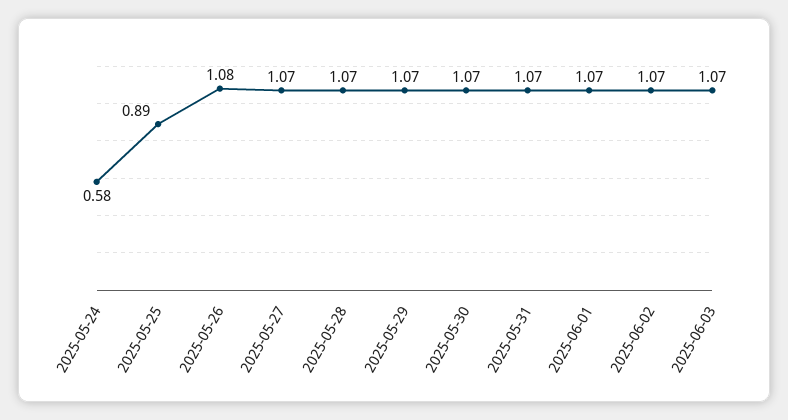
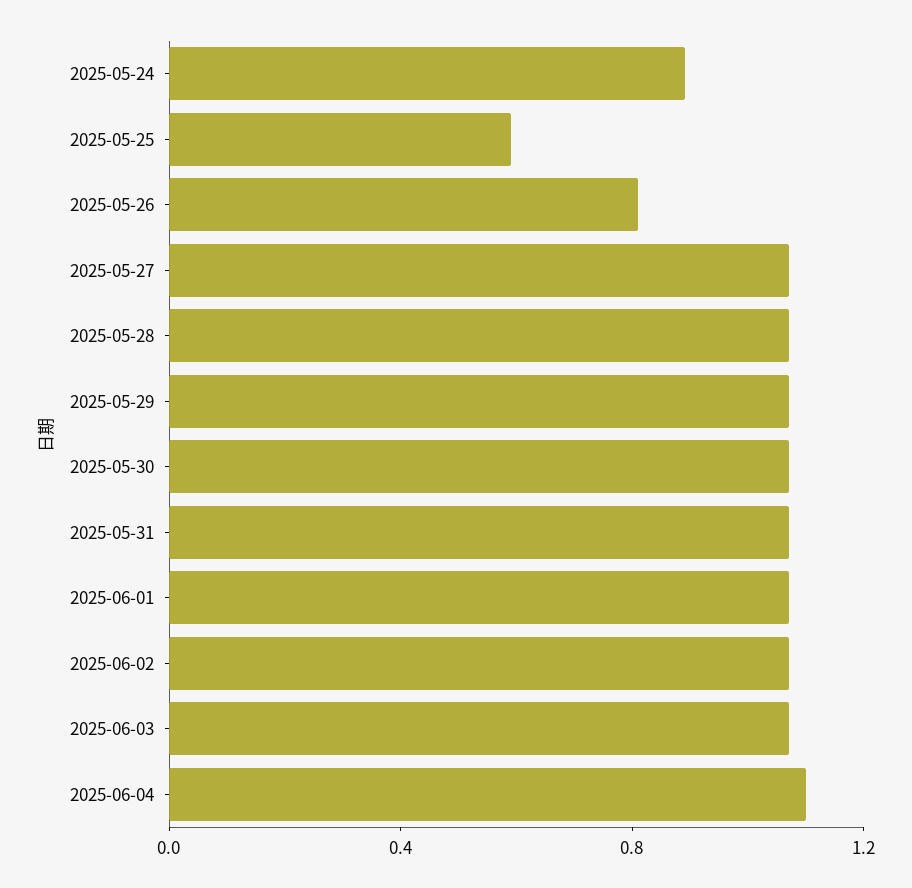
2025-05-24: 0.58 -> 0.9
2025-05-25: 0.89 -> 0.6
2025-05-26: 1.08 -> 0.8
2025-06-04: none -> 1.1

